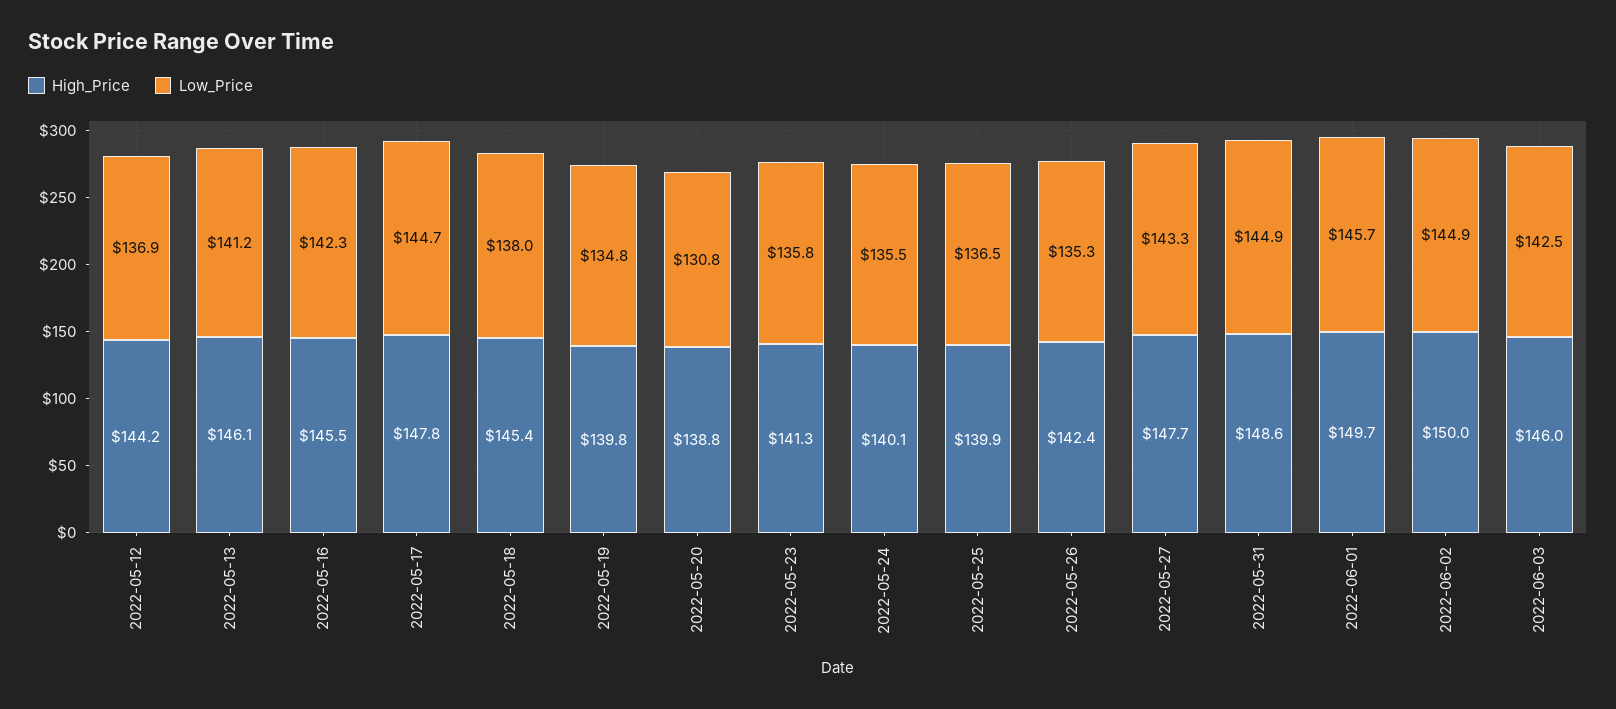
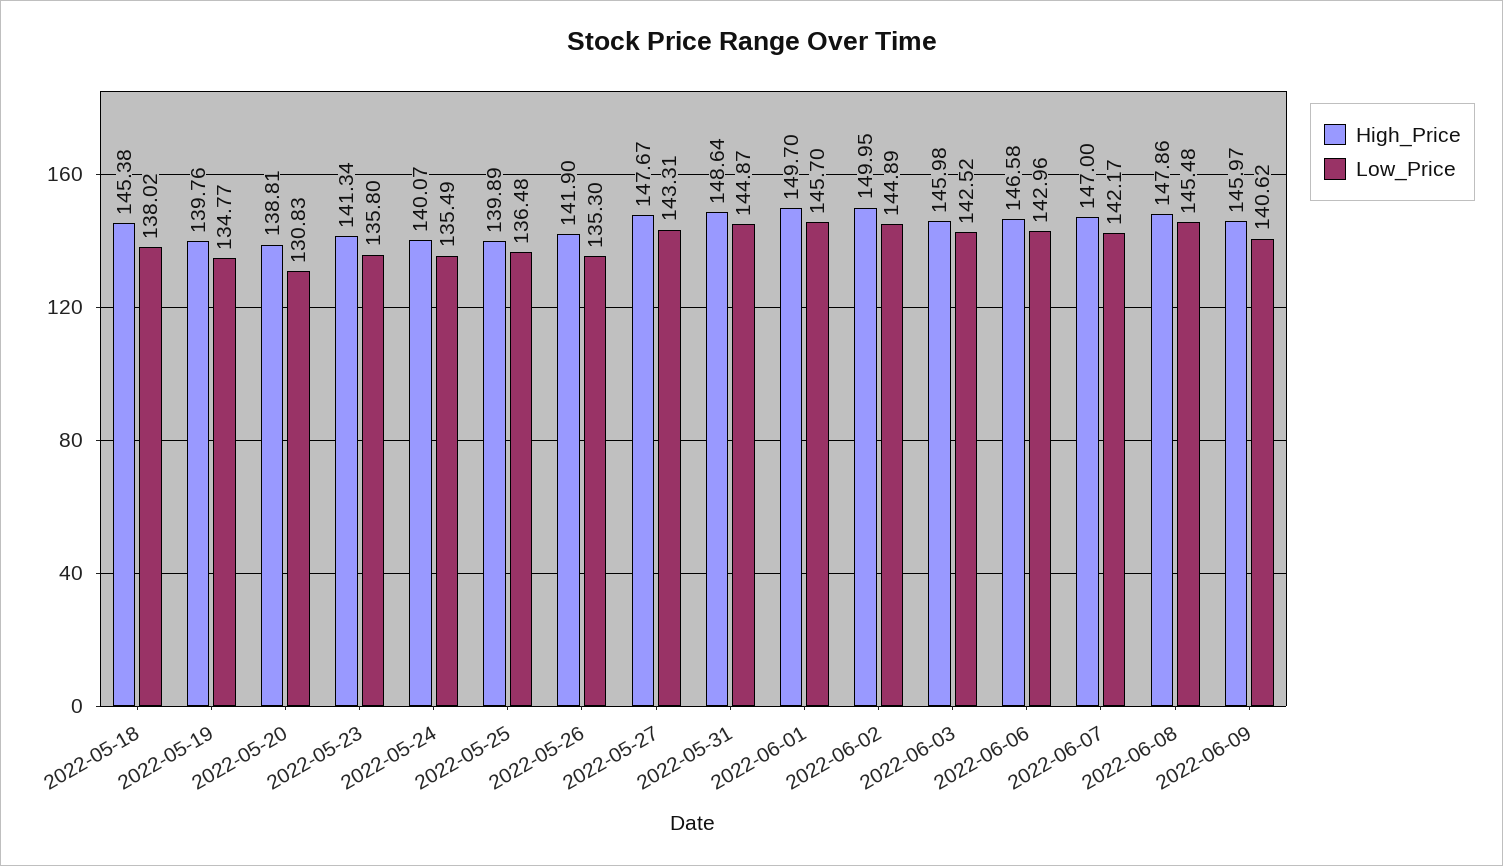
High_Price, 2022-05-12: 144.2 -> none
Low_Price, 2022-05-12: 136.9 -> none
High_Price, 2022-05-13: 146.1 -> none
Low_Price, 2022-05-13: 141.2 -> none
High_Price, 2022-05-16: 145.5 -> none
Low_Price, 2022-05-16: 142.3 -> none
High_Price, 2022-05-17: 147.8 -> none
Low_Price, 2022-05-17: 144.7 -> none
High_Price, 2022-05-26: 142.4 -> 141.9
High_Price, 2022-06-06: none -> 146.58
Low_Price, 2022-06-06: none -> 142.96
High_Price, 2022-06-07: none -> 147
Low_Price, 2022-06-07: none -> 142.17
High_Price, 2022-06-08: none -> 147.86
Low_Price, 2022-06-08: none -> 145.48
High_Price, 2022-06-09: none -> 145.97
Low_Price, 2022-06-09: none -> 140.62

